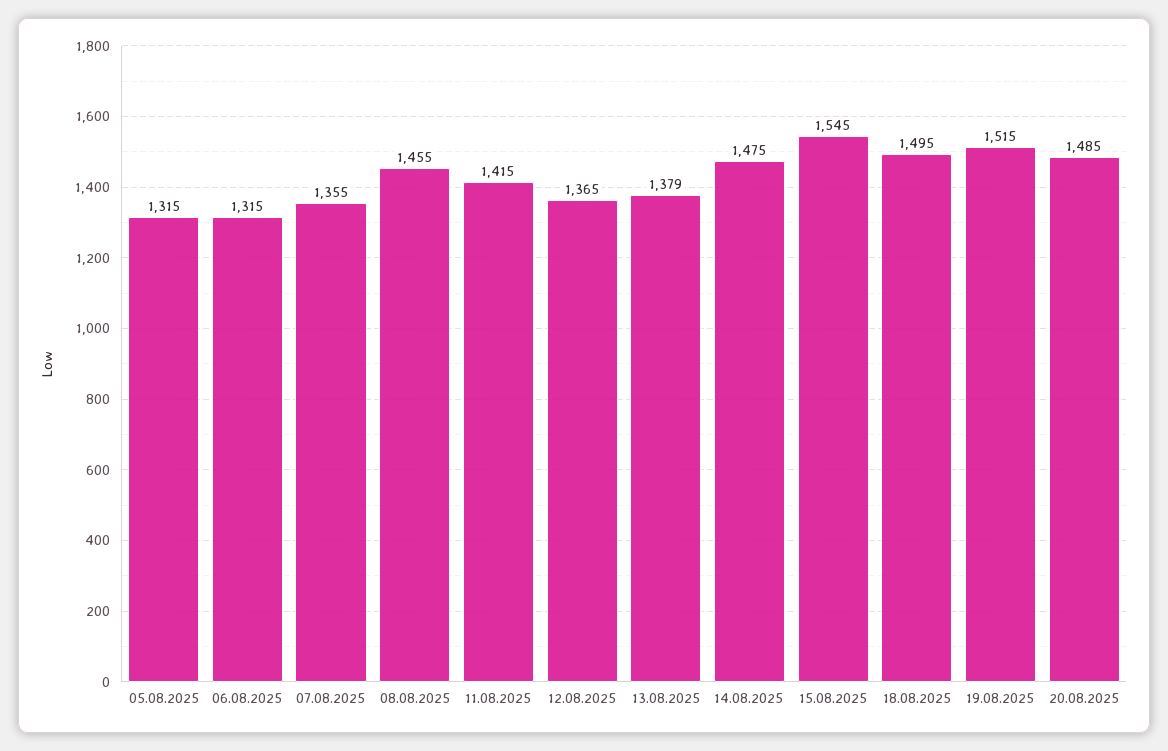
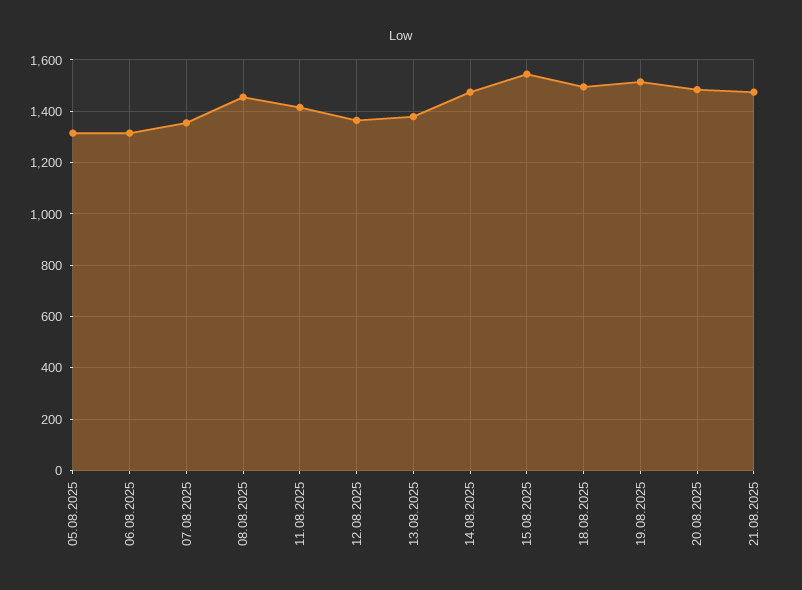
21.08.2025: none -> 1475

